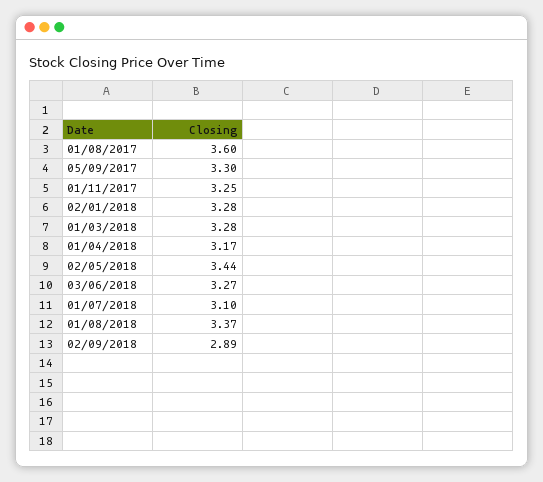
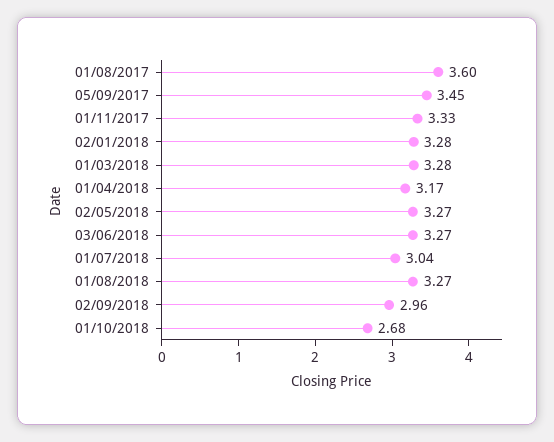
05/09/2017: 3.3 -> 3.45
01/11/2017: 3.25 -> 3.33
02/05/2018: 3.44 -> 3.27
01/07/2018: 3.1 -> 3.04
01/08/2018: 3.37 -> 3.27
02/09/2018: 2.89 -> 2.96
01/10/2018: none -> 2.68

